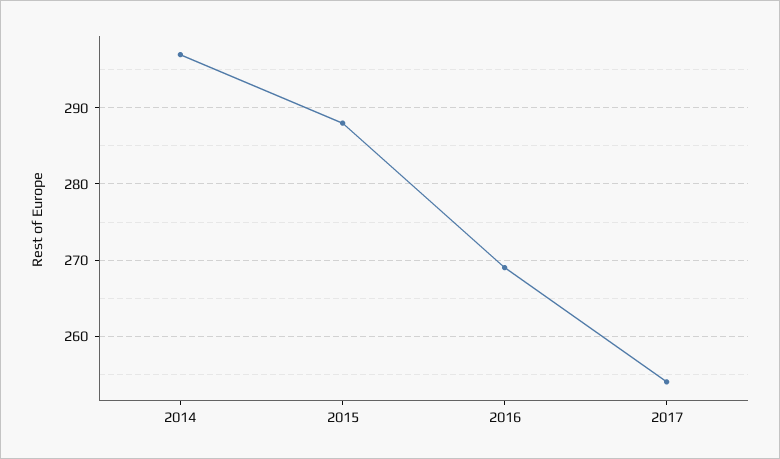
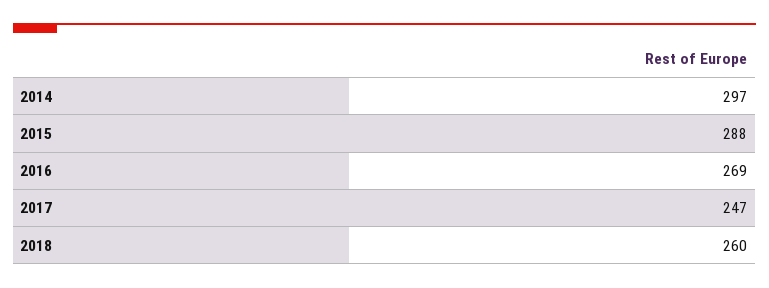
2017: 254 -> 247
2018: none -> 260

